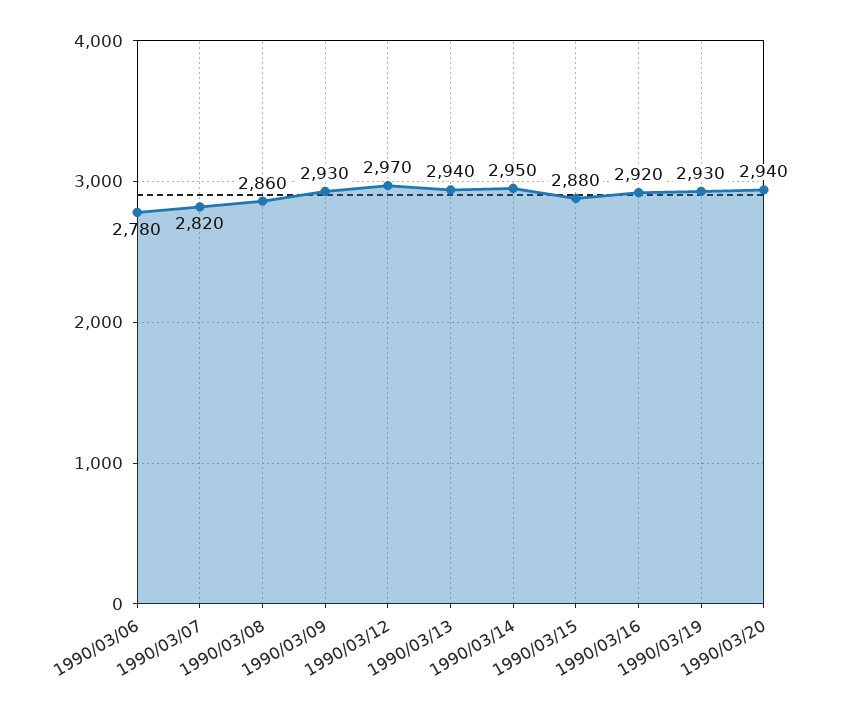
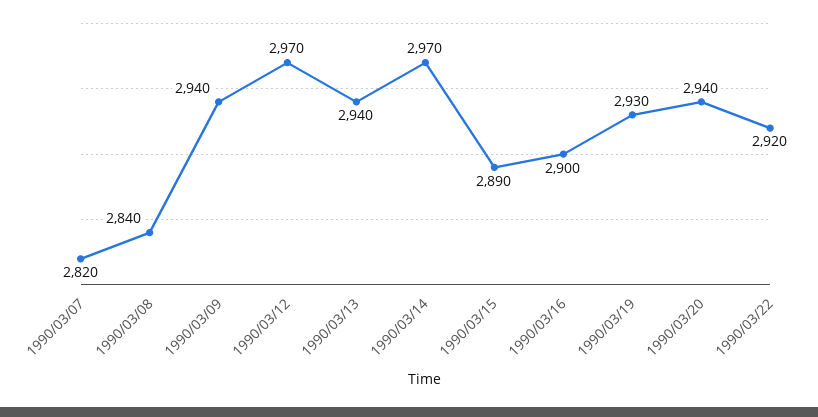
1990/03/06: 2780 -> none
1990/03/08: 2860 -> 2840
1990/03/09: 2930 -> 2940
1990/03/14: 2950 -> 2970
1990/03/15: 2880 -> 2890
1990/03/16: 2920 -> 2900
1990/03/22: none -> 2920

